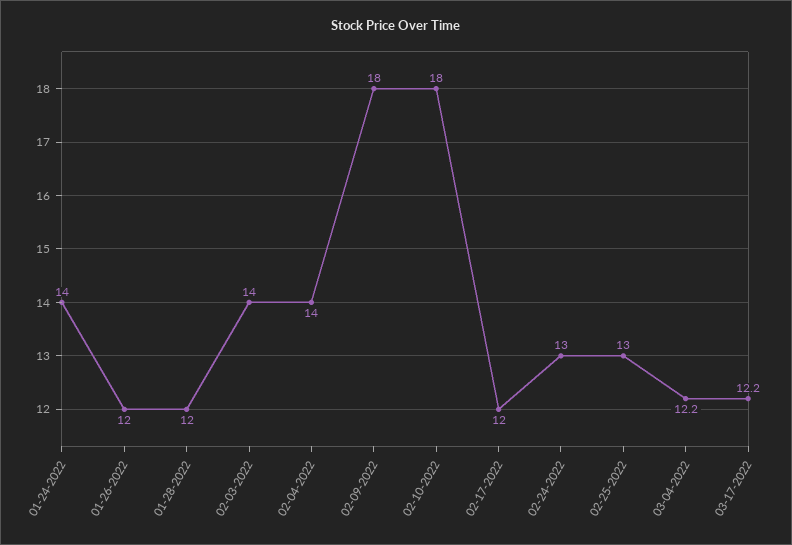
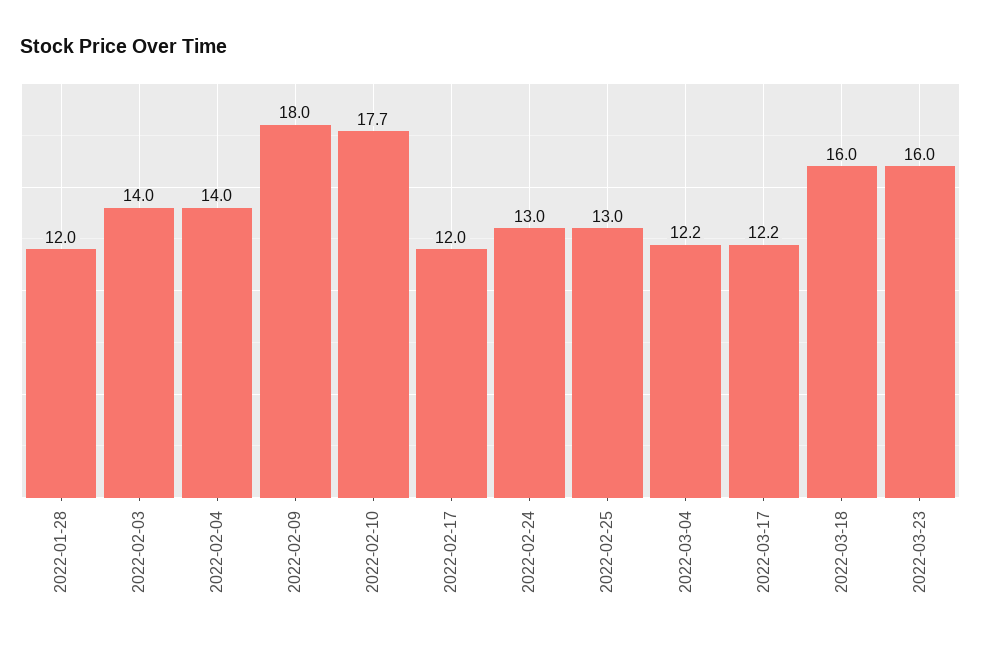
01-24-2022: 14 -> none
01-26-2022: 12 -> none
02-10-2022: 18 -> 17.7
2022-03-18: none -> 16
2022-03-23: none -> 16

